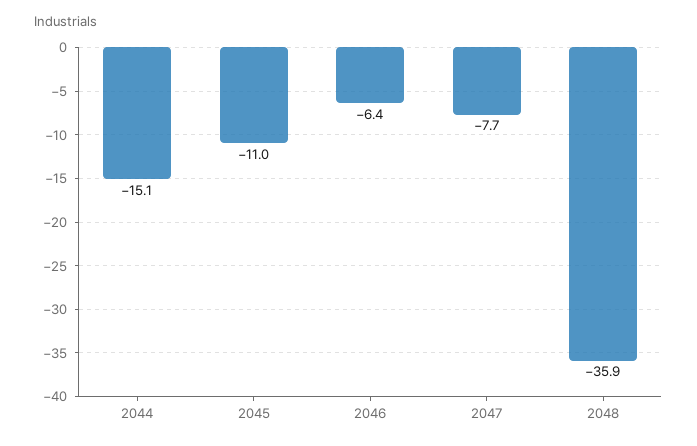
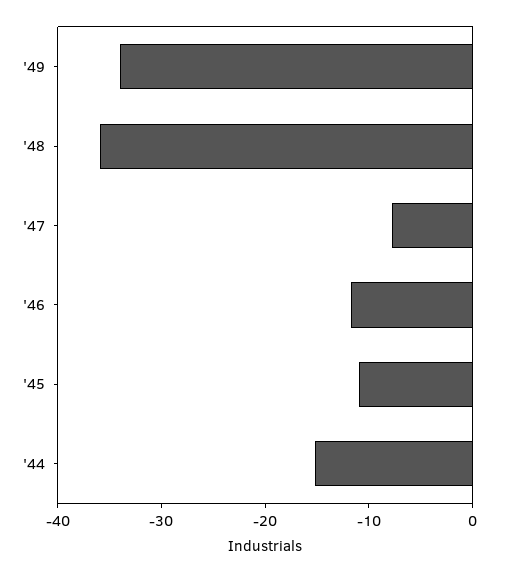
2046: -6.4 -> -12
'49: none -> -34

